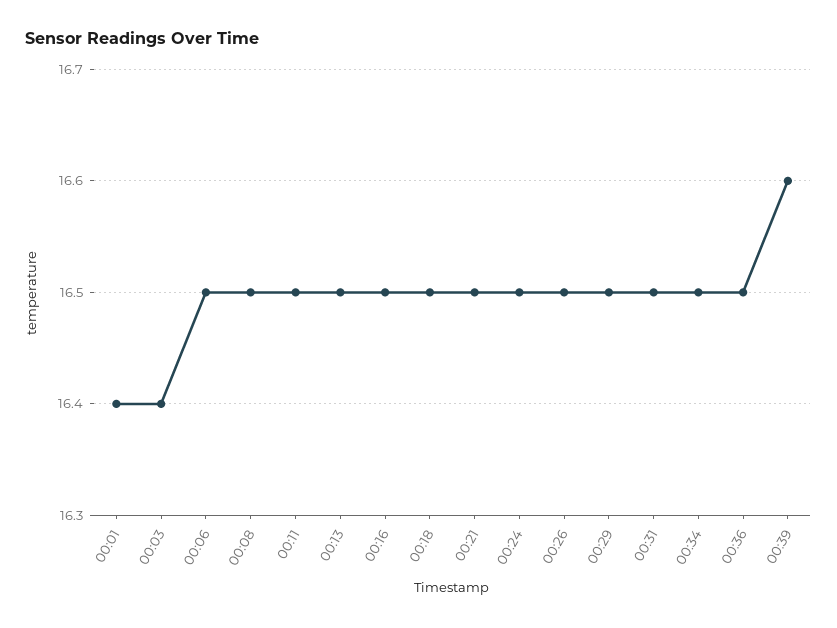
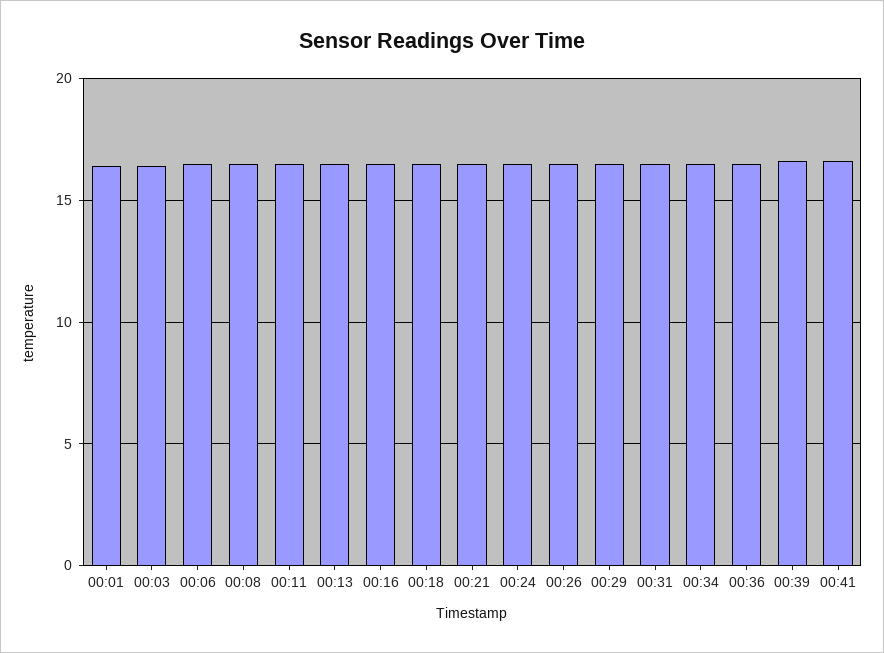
00:41: none -> 16.5

